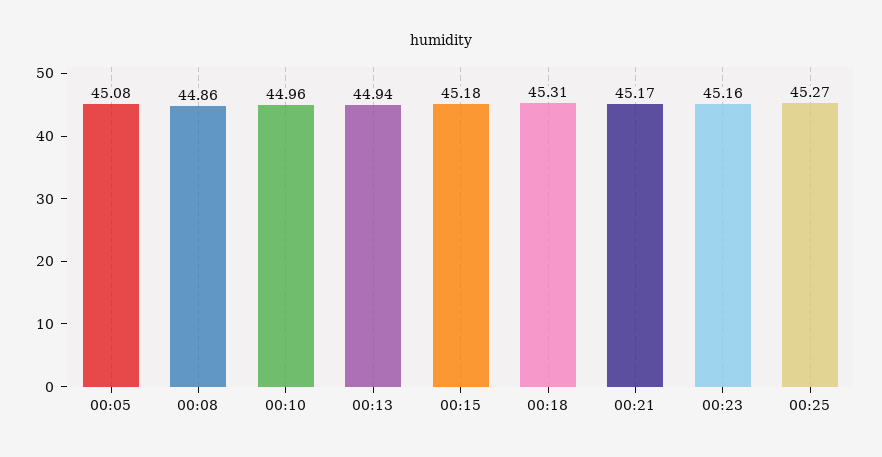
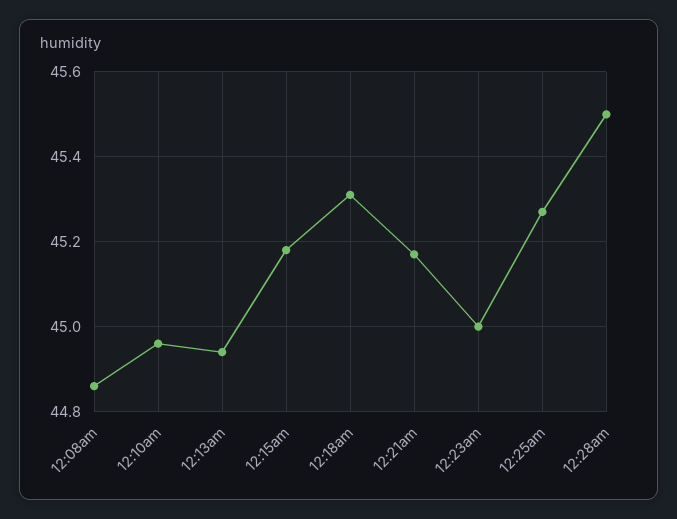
00:05: 45.08 -> none
00:23: 45.16 -> 45
12:28am: none -> 45.5

